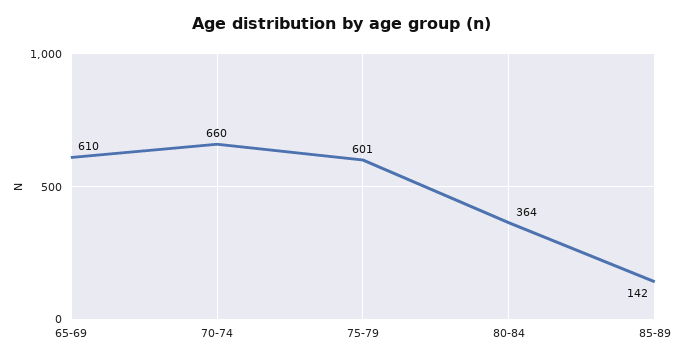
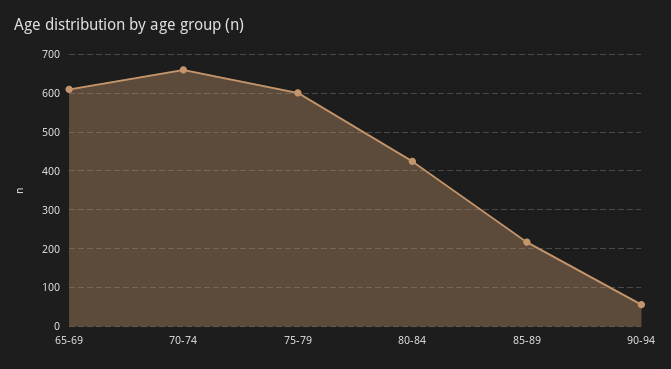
80-84: 364 -> 420
85-89: 142 -> 220
90-94: none -> 60

